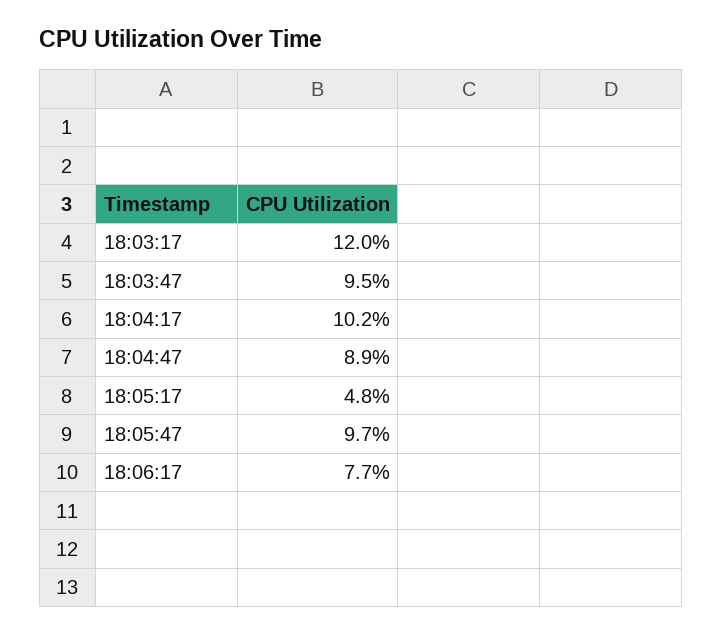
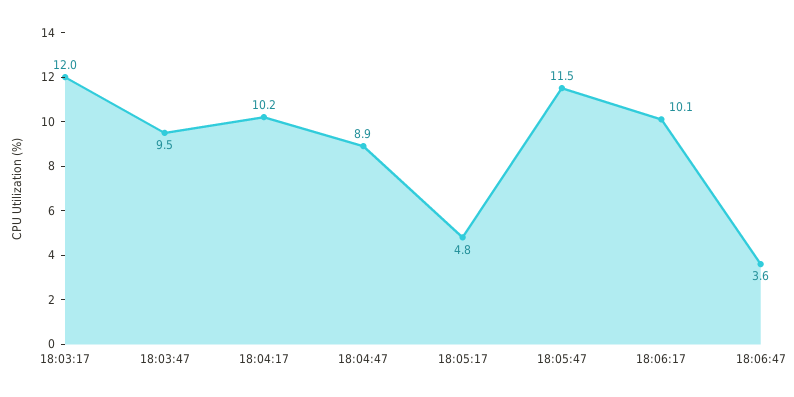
18:05:47: 9.7 -> 11.5
18:06:17: 7.7 -> 10.1
18:06:47: none -> 3.6

